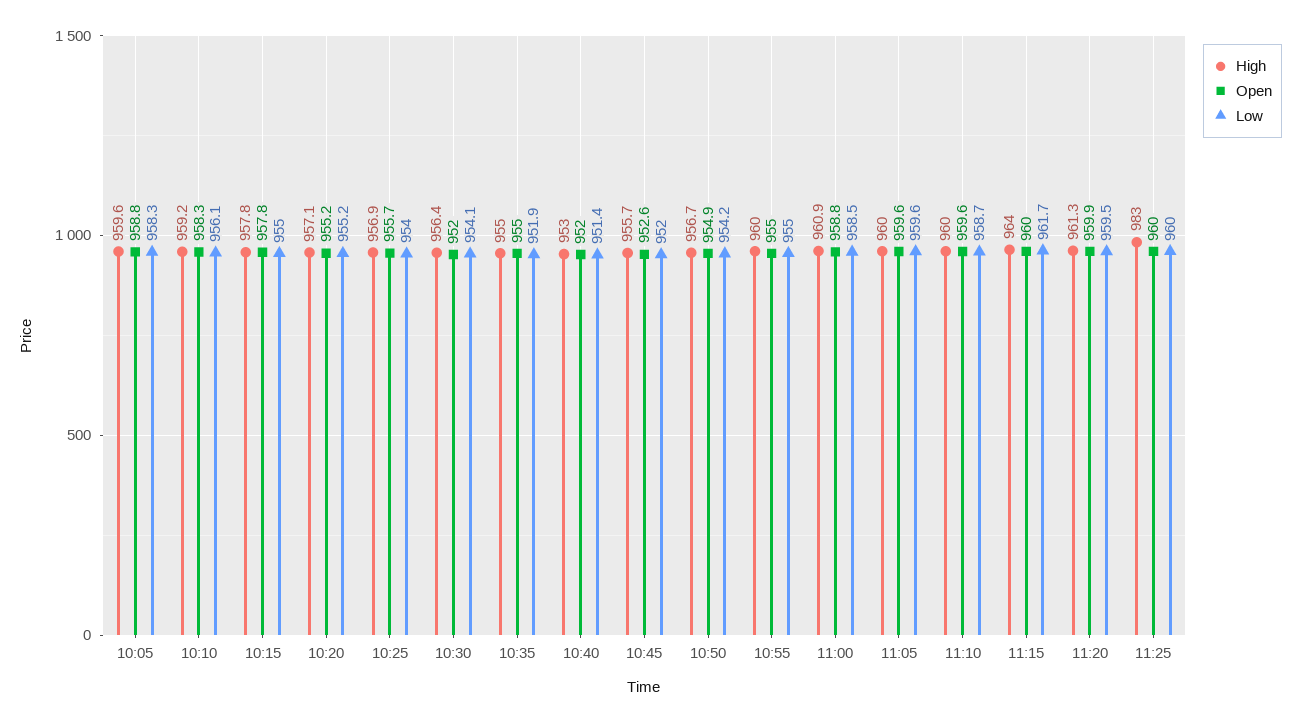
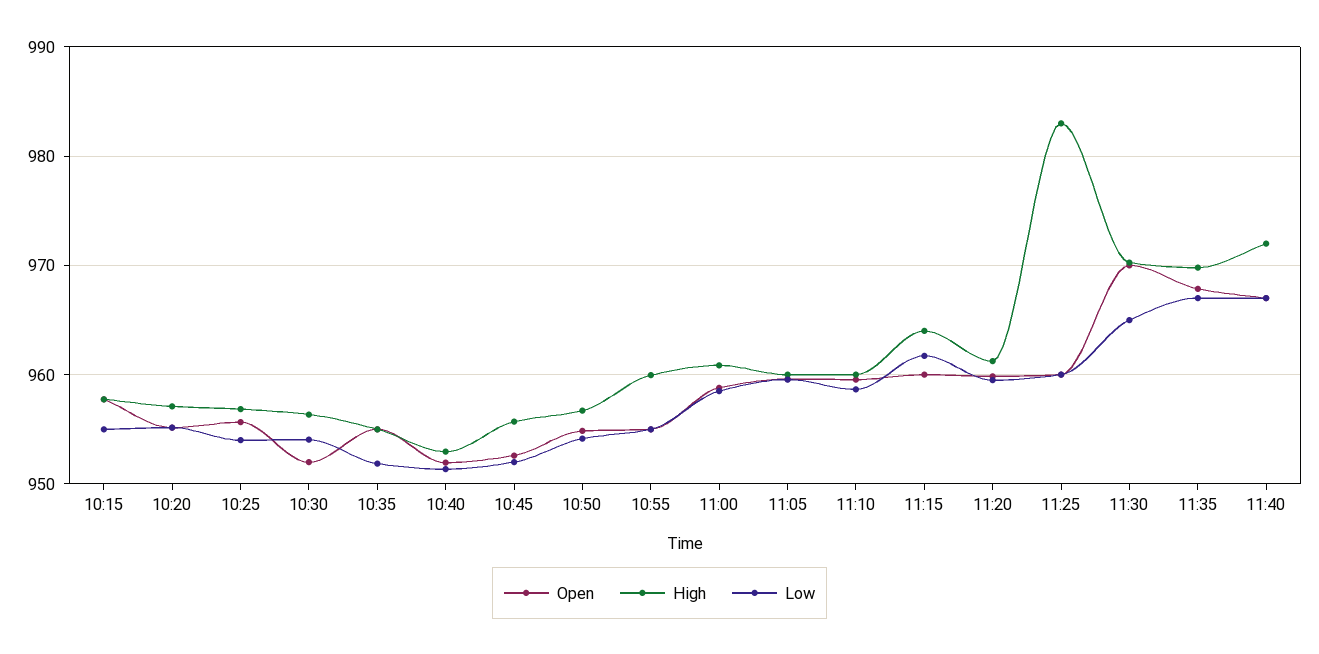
High, 10:05: 959.6 -> none
Open, 10:05: 958.8 -> none
Low, 10:05: 958.3 -> none
High, 10:10: 959.2 -> none
Open, 10:10: 958.3 -> none
Low, 10:10: 956.1 -> none
Open, 11:30: none -> 970
High, 11:30: none -> 970
Low, 11:30: none -> 965
Open, 11:35: none -> 968
High, 11:35: none -> 970
Low, 11:35: none -> 967
Open, 11:40: none -> 967
High, 11:40: none -> 972
Low, 11:40: none -> 967

